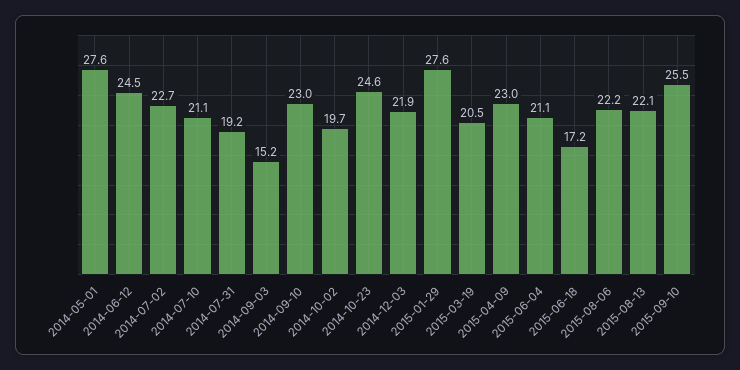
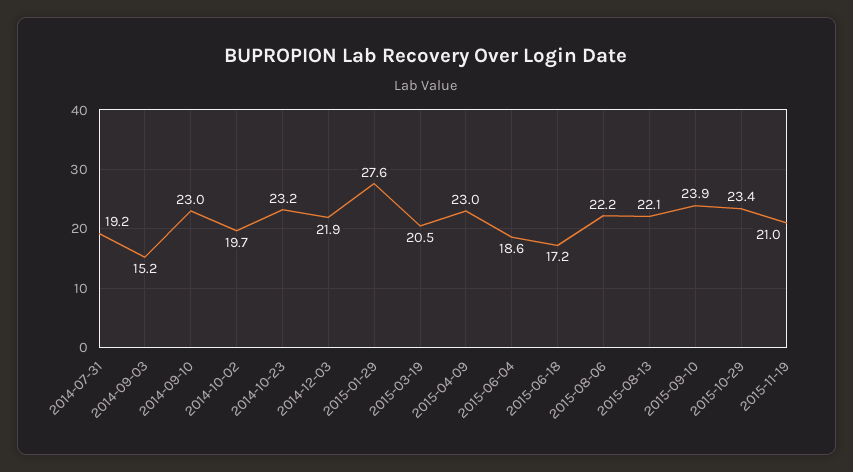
2014-05-01: 27.6 -> none
2014-06-12: 24.5 -> none
2014-07-02: 22.7 -> none
2014-07-10: 21.1 -> none
2014-10-23: 24.6 -> 23.2
2015-06-04: 21.1 -> 18.6
2015-09-10: 25.5 -> 23.9
2015-10-29: none -> 23.4
2015-11-19: none -> 21

